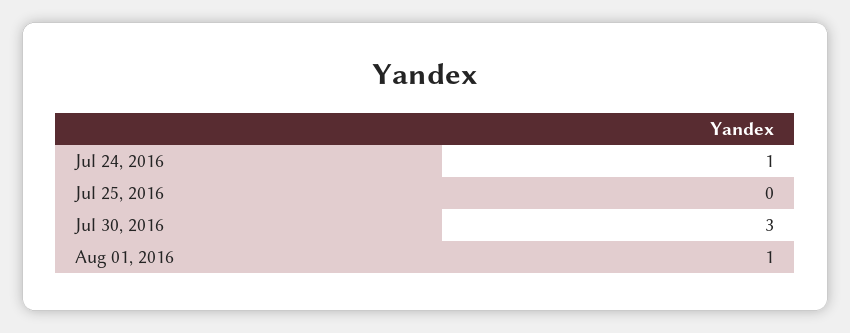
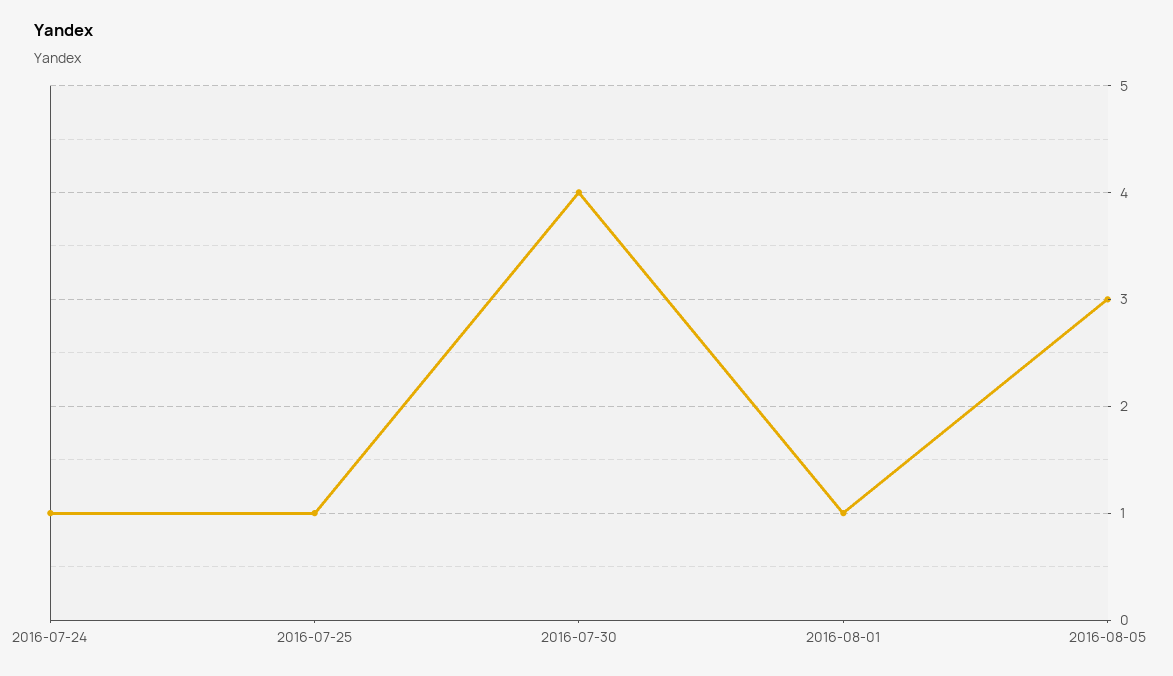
Jul 25, 2016: 0 -> 1
Jul 30, 2016: 3 -> 4
2016-08-05: none -> 3

